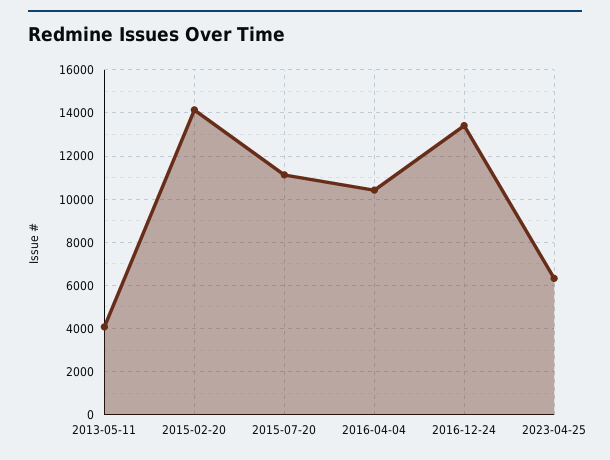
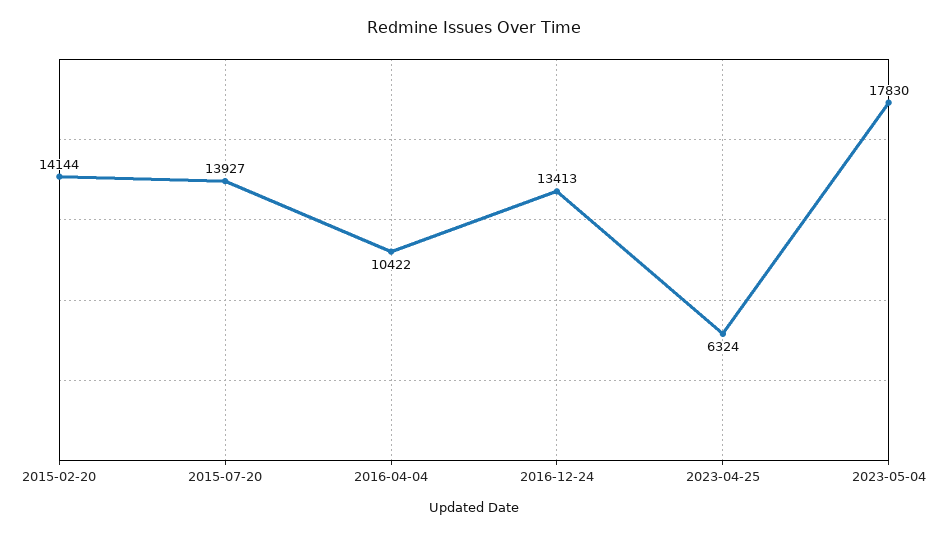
2013-05-11: 4000 -> none
2015-07-20: 11000 -> 13927
2023-05-04: none -> 17830

